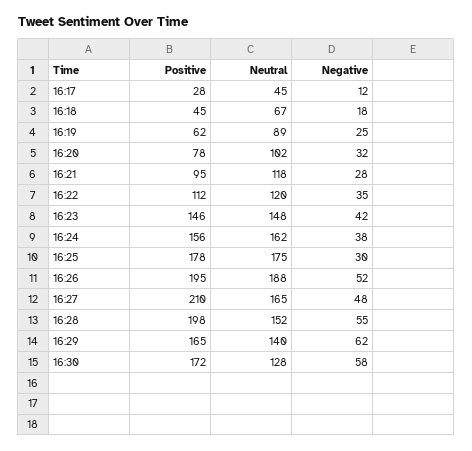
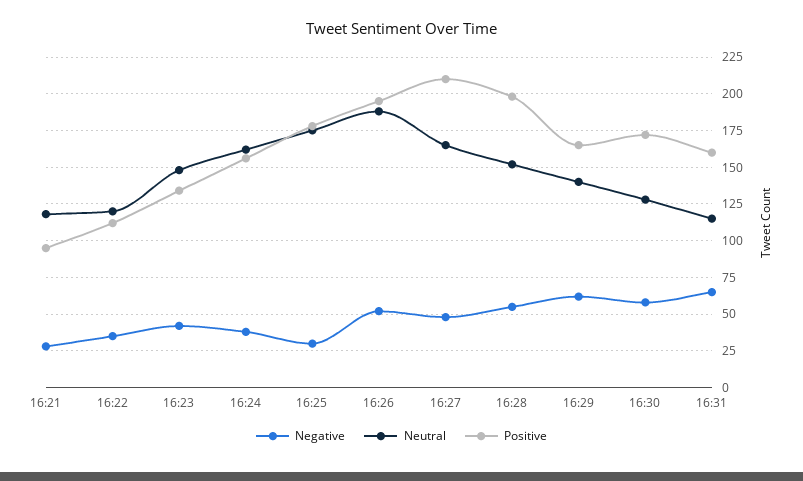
Positive, 16:17: 28 -> none
Neutral, 16:17: 45 -> none
Negative, 16:17: 12 -> none
Positive, 16:18: 45 -> none
Neutral, 16:18: 67 -> none
Negative, 16:18: 18 -> none
Positive, 16:19: 62 -> none
Neutral, 16:19: 89 -> none
Negative, 16:19: 25 -> none
Positive, 16:20: 78 -> none
Neutral, 16:20: 102 -> none
Negative, 16:20: 32 -> none
Positive, 16:23: 146 -> 135
Negative, 16:31: none -> 65
Neutral, 16:31: none -> 115
Positive, 16:31: none -> 160

